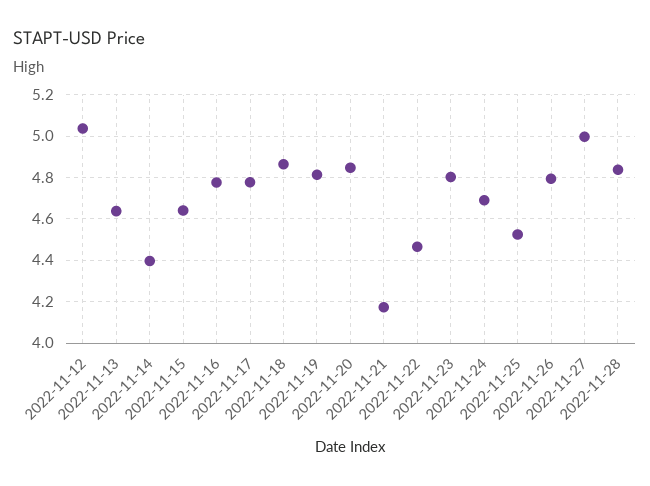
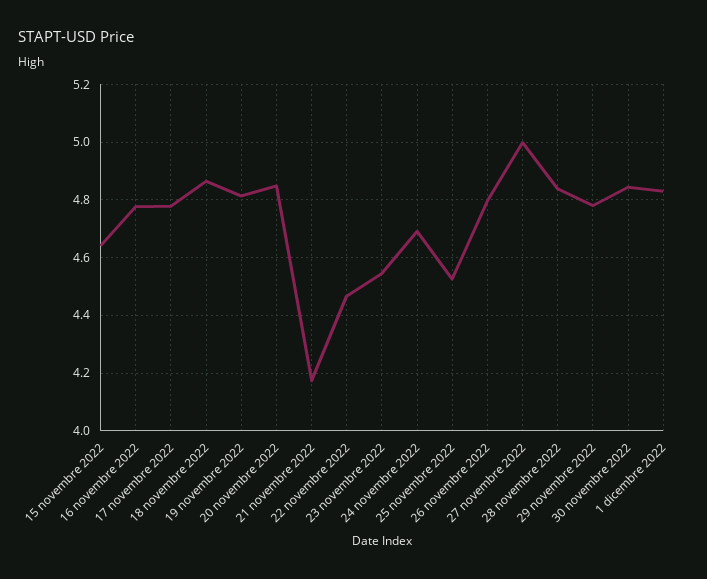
2022-11-12: 5.05 -> none
2022-11-13: 4.65 -> none
2022-11-14: 4.4 -> none
2022-11-23: 4.8 -> 4.55
29 novembre 2022: none -> 4.775
30 novembre 2022: none -> 4.85
1 dicembre 2022: none -> 4.825

